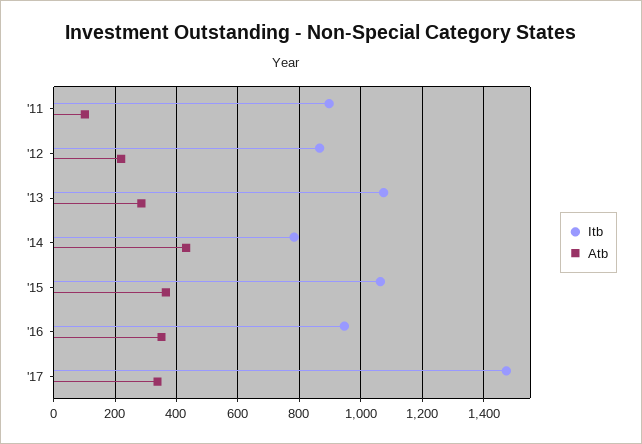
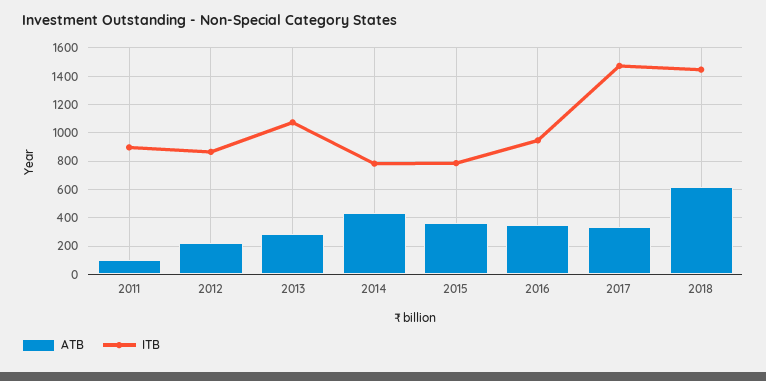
Itb, '15: 1060 -> 800
Atb, 2018: none -> 600
Itb, 2018: none -> 1450

